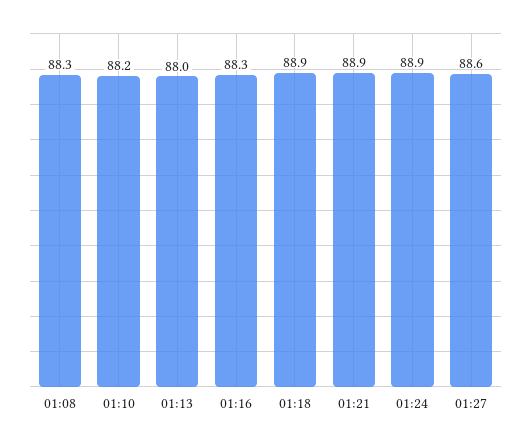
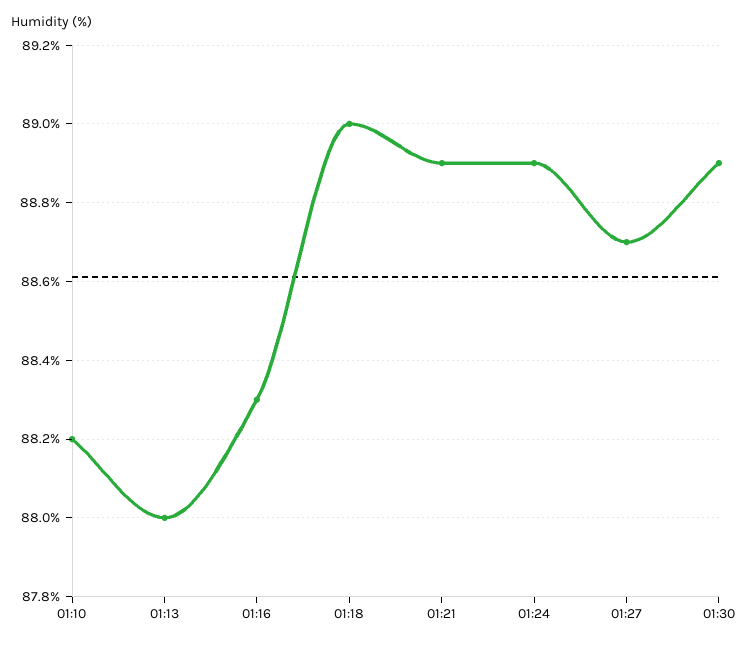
01:08: 88.3 -> none
01:18: 88.9 -> 89
01:27: 88.6 -> 88.7
01:30: none -> 88.9

